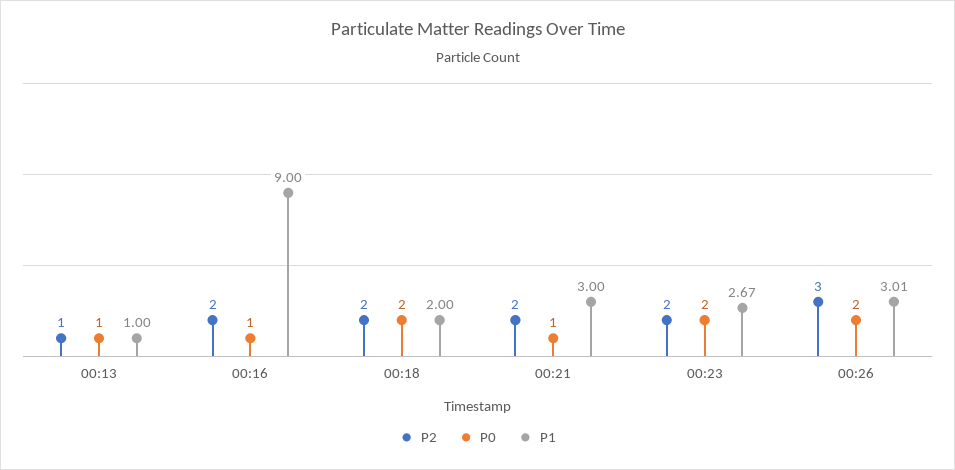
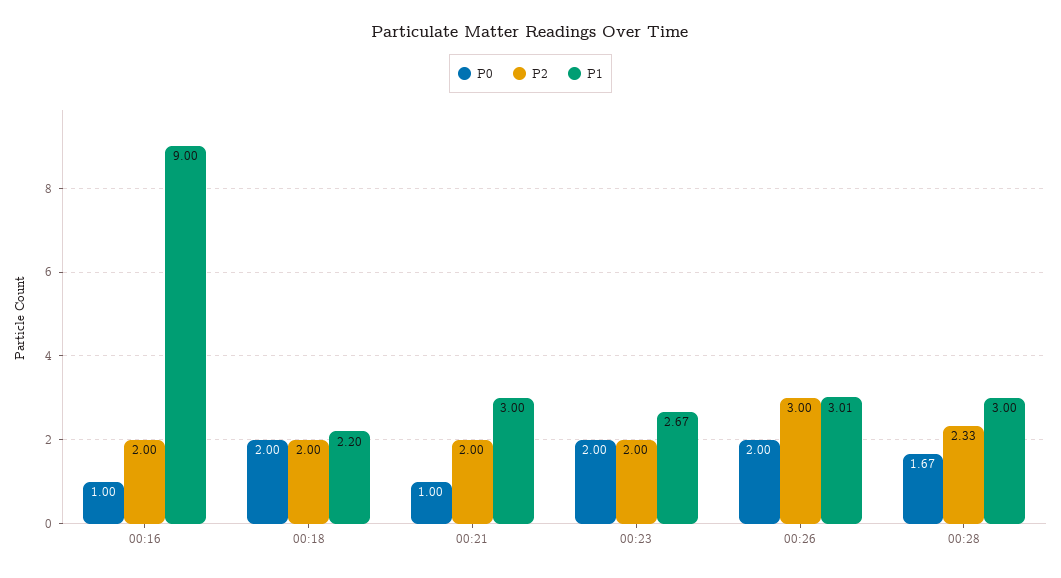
P2, 00:13: 1 -> none
P0, 00:13: 1 -> none
P1, 00:13: 1 -> none
P1, 00:18: 2 -> 2.2
P0, 00:28: none -> 1.67
P2, 00:28: none -> 2.33
P1, 00:28: none -> 3

